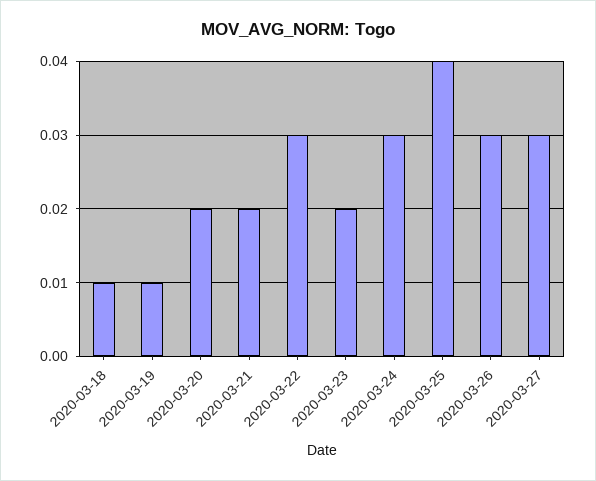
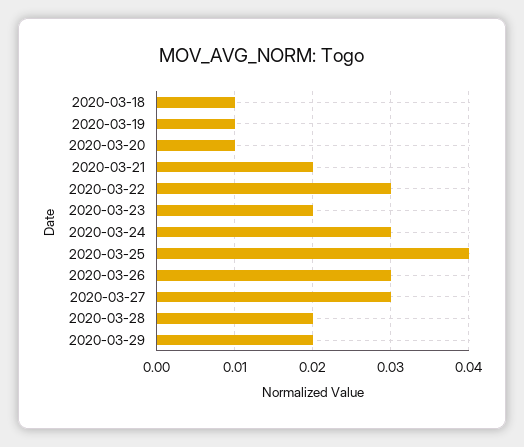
2020-03-20: 0.02 -> 0.01
2020-03-28: none -> 0.02
2020-03-29: none -> 0.02

